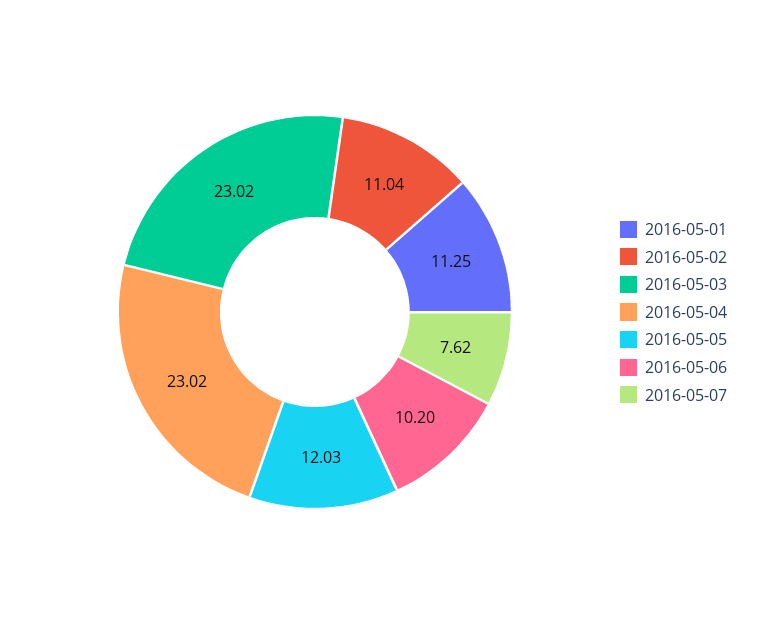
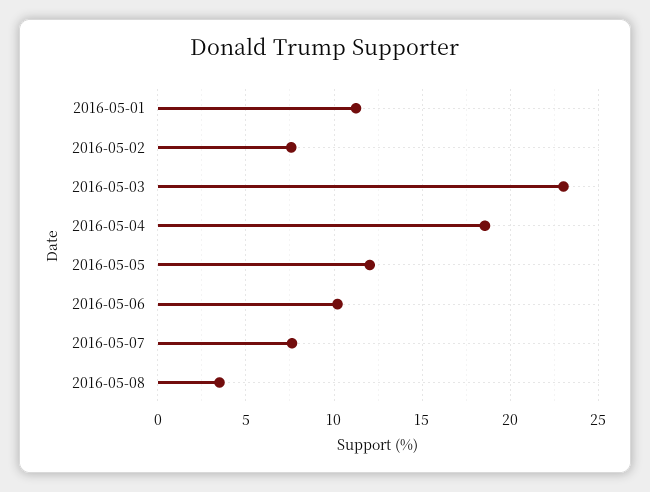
2016-05-02: 11.04 -> 7.5
2016-05-04: 23.02 -> 18.5
2016-05-08: none -> 3.5

